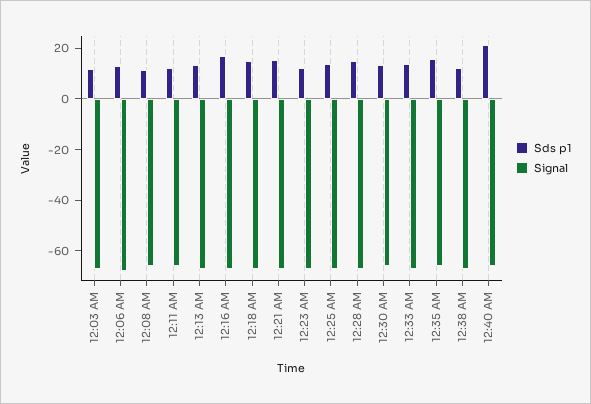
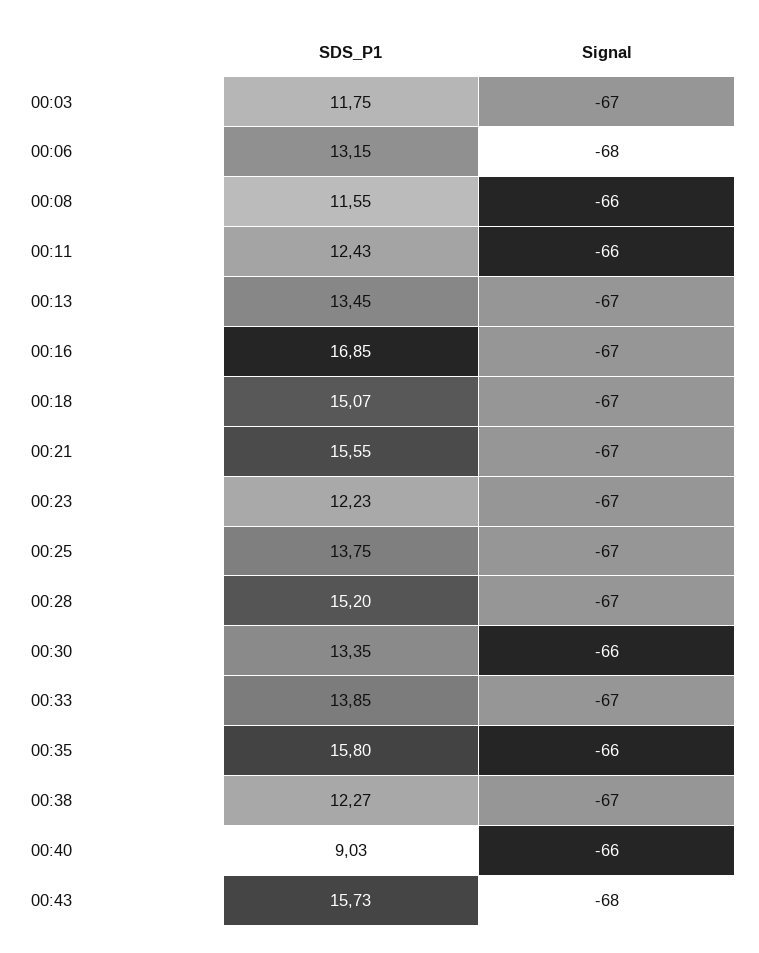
Sds p1, 12:40 AM: 20 -> 9.03
Sds p1, 00:43: none -> 15.73
Signal, 00:43: none -> -68

